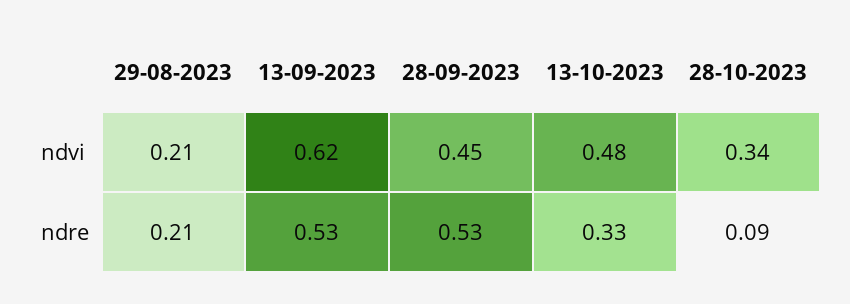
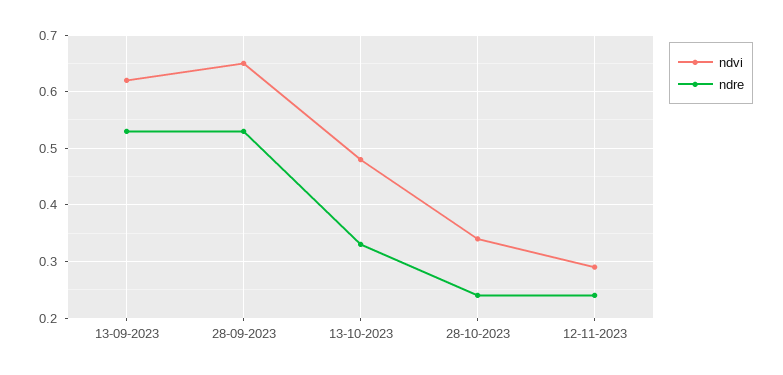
ndvi, 29-08-2023: 0.21 -> none
ndvi, 28-09-2023: 0.45 -> 0.65
ndre, 29-08-2023: 0.21 -> none
ndre, 28-10-2023: 0.09 -> 0.25
ndvi, 12-11-2023: none -> 0.3
ndre, 12-11-2023: none -> 0.25

